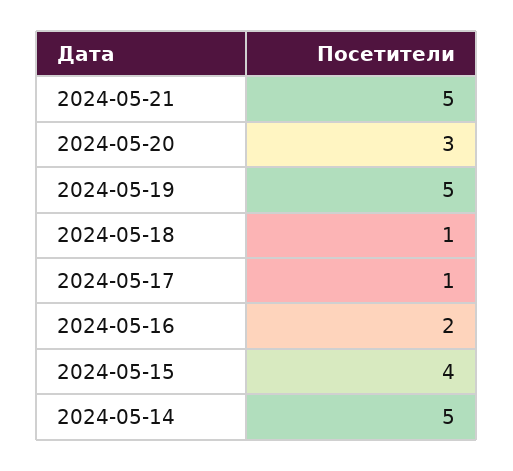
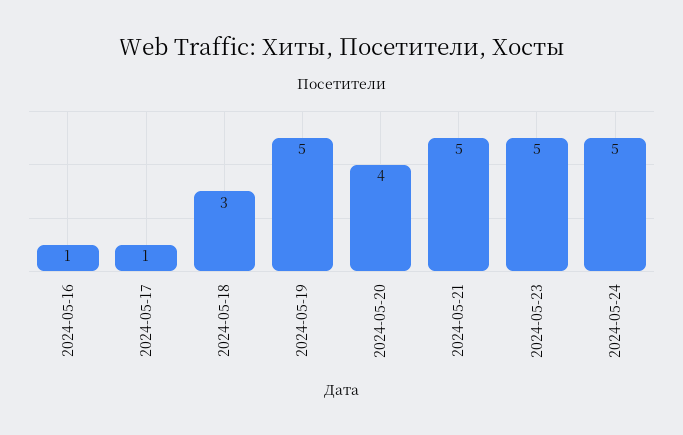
2024-05-20: 3 -> 4
2024-05-18: 1 -> 3
2024-05-16: 2 -> 1
2024-05-15: 4 -> none
2024-05-14: 5 -> none
2024-05-23: none -> 5
2024-05-24: none -> 5

